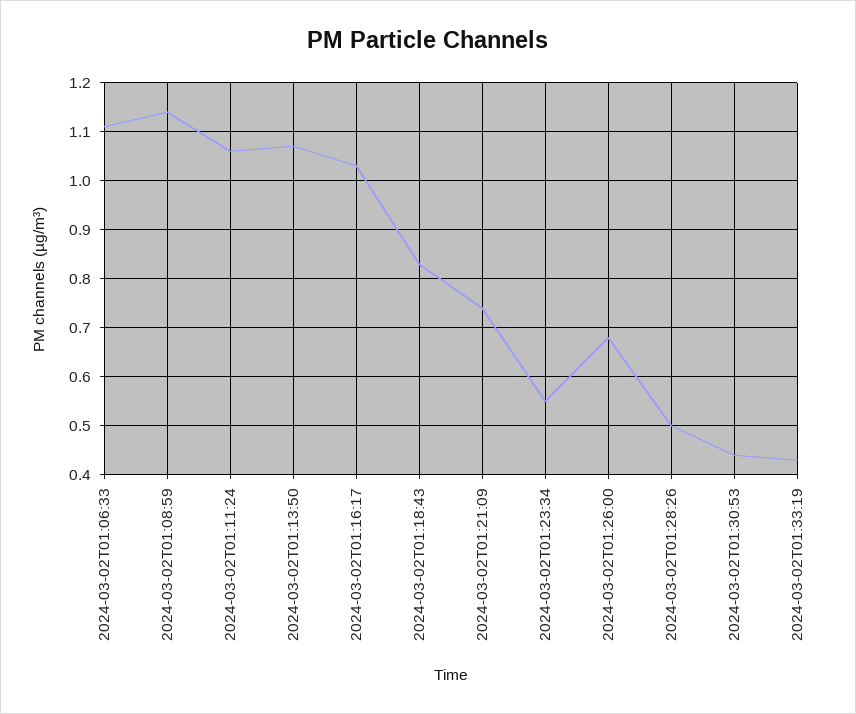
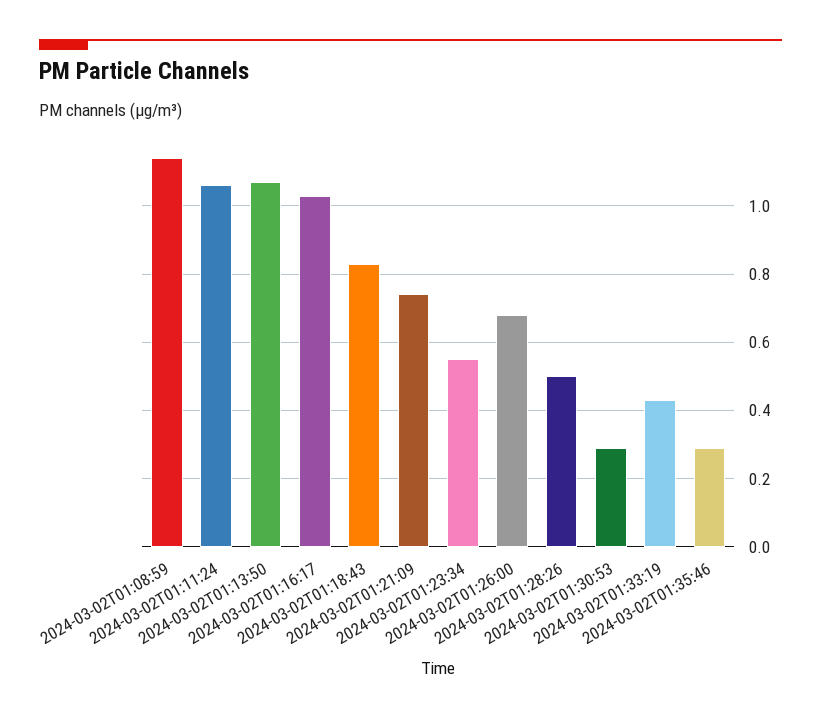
2024-03-02T01:06:33: 1.1 -> none
2024-03-02T01:30:53: 0.45 -> 0.3
2024-03-02T01:35:46: none -> 0.3

